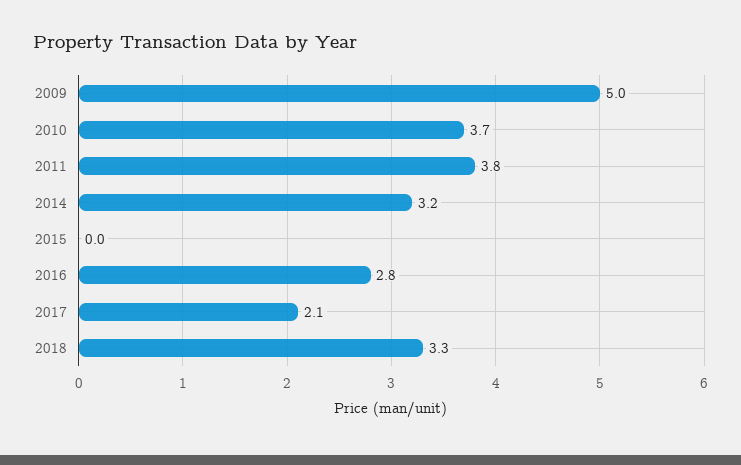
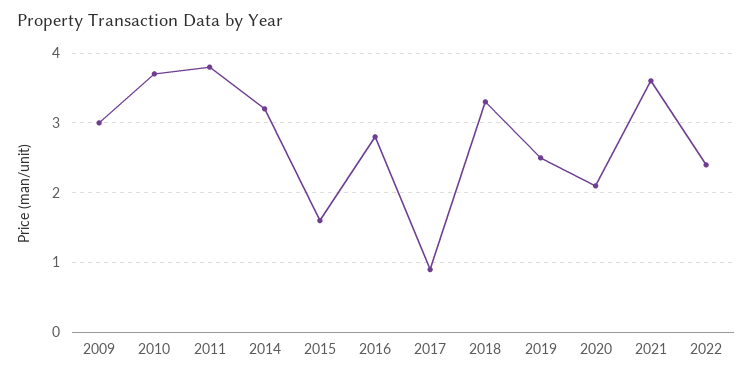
2009: 5 -> 3
2015: 0 -> 1.6
2017: 2.1 -> 0.9
2019: none -> 2.5
2020: none -> 2.1
2021: none -> 3.6
2022: none -> 2.4

